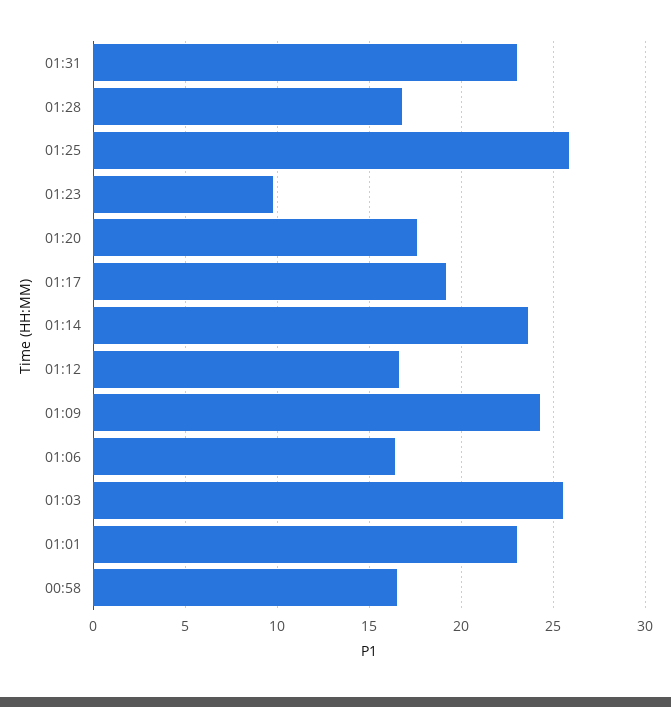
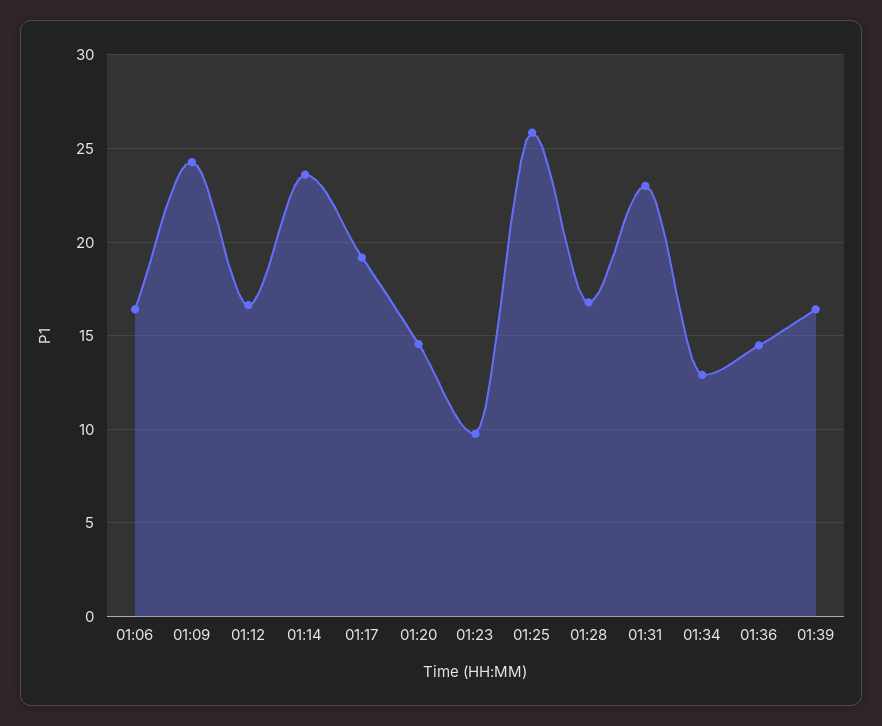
01:20: 17.5 -> 14.5
01:03: 25.5 -> none
01:01: 23 -> none
00:58: 16.5 -> none
01:34: none -> 13
01:36: none -> 14.5
01:39: none -> 16.5

